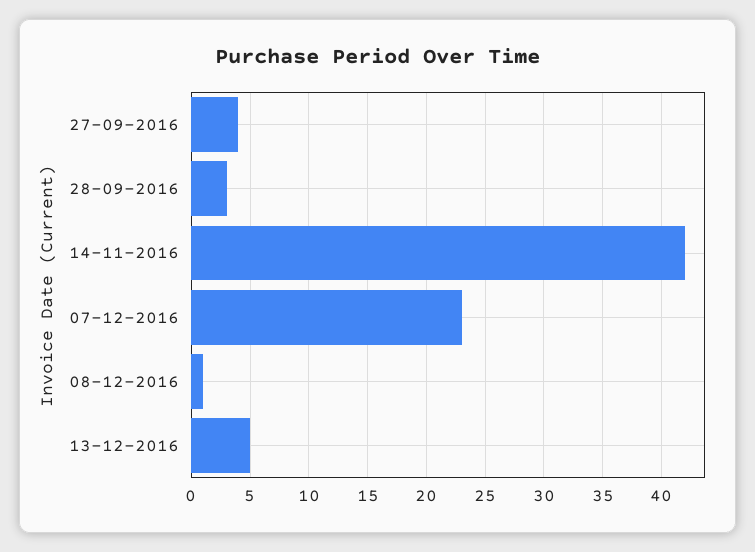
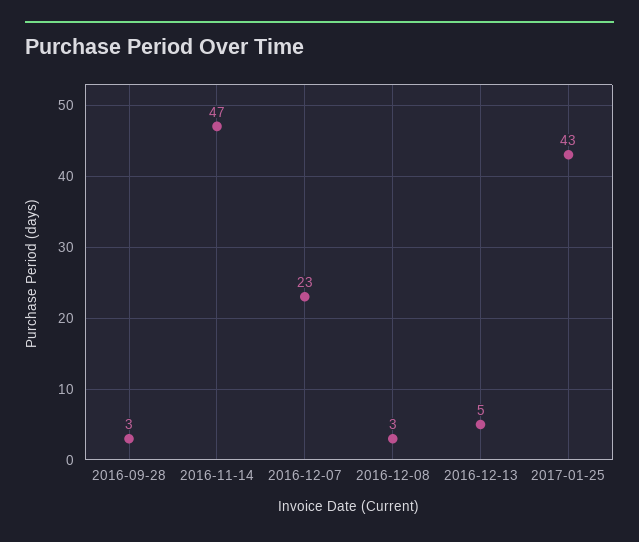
27-09-2016: 4 -> none
14-11-2016: 42 -> 47
08-12-2016: 1 -> 3
2017-01-25: none -> 43

